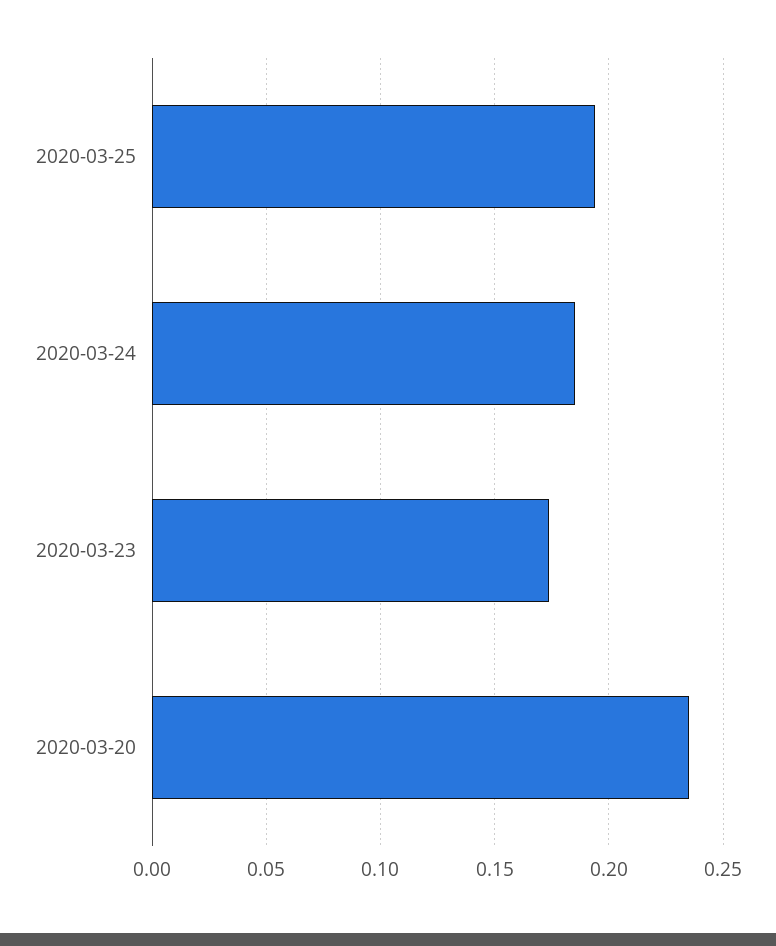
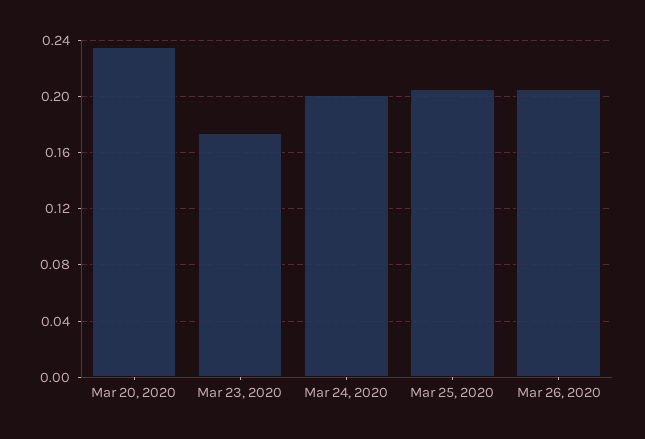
2020-03-25: 0.195 -> 0.205
2020-03-24: 0.185 -> 0.2
Mar 26, 2020: none -> 0.205

